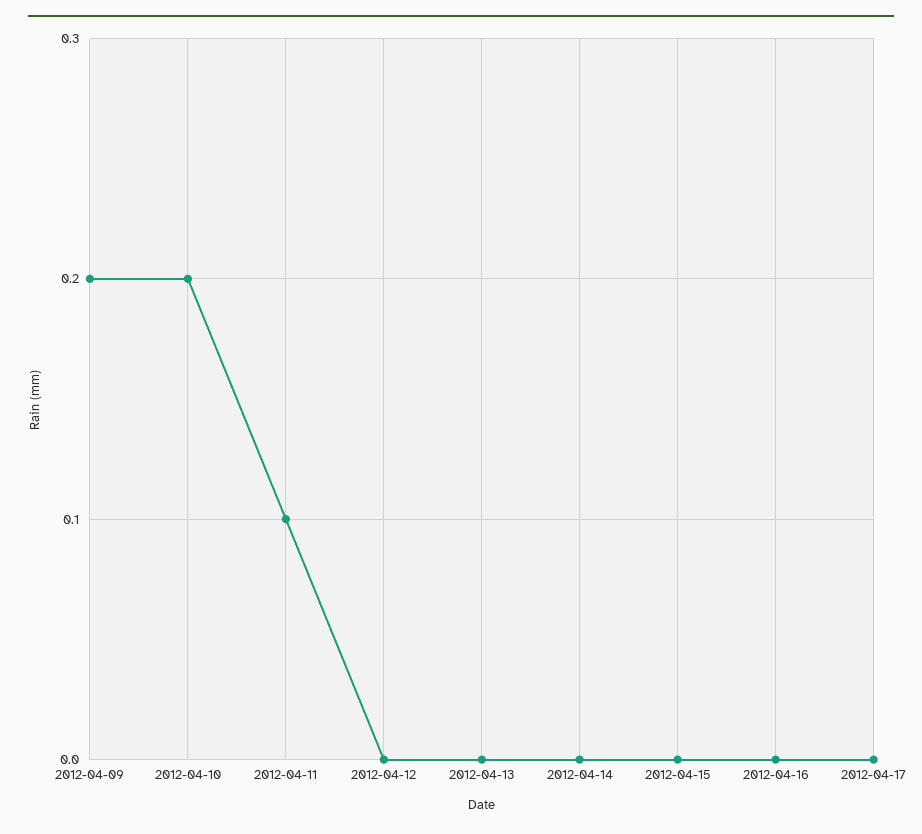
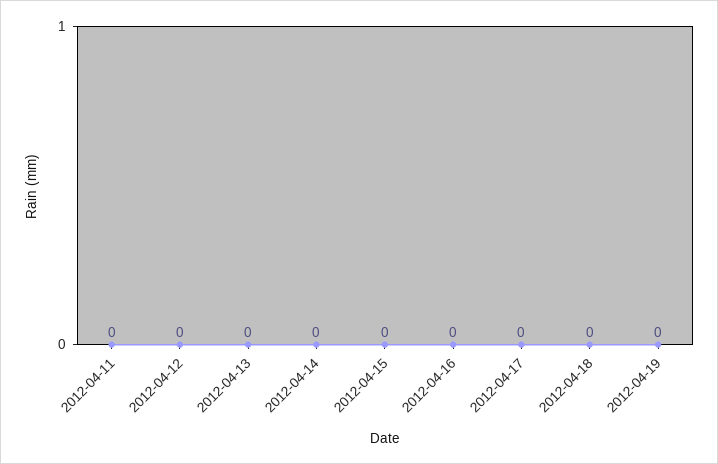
2012-04-09: 0.2 -> none
2012-04-10: 0.2 -> none
2012-04-11: 0.1 -> 0
2012-04-18: none -> 0
2012-04-19: none -> 0

